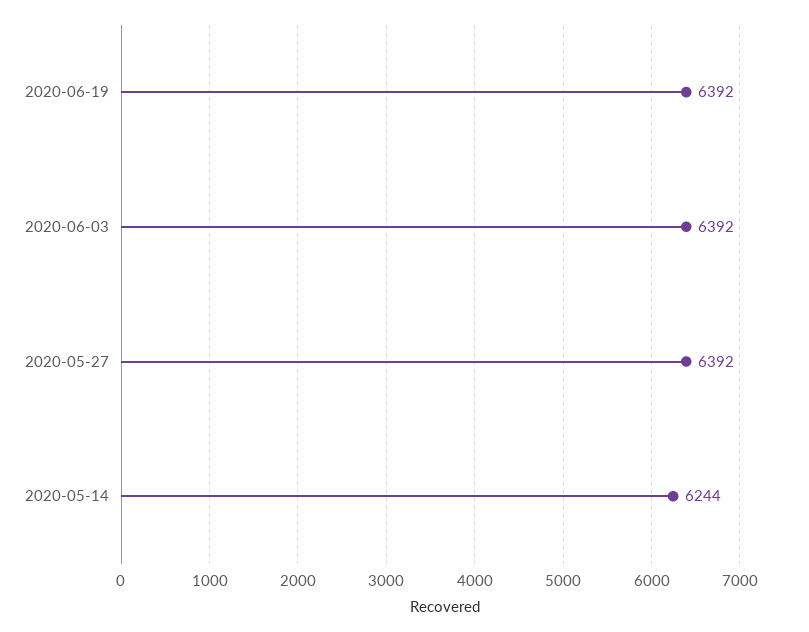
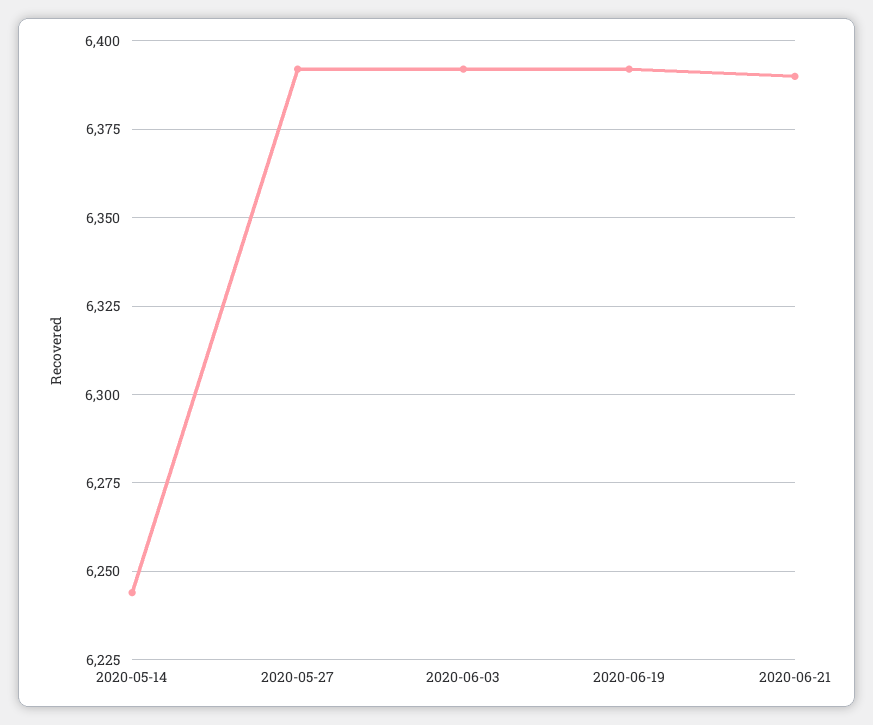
2020-06-21: none -> 6390

